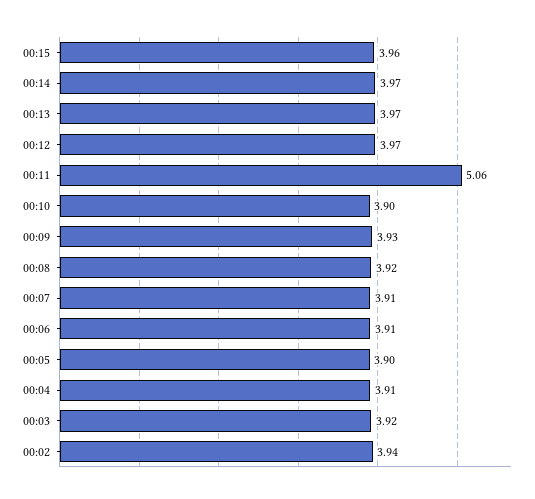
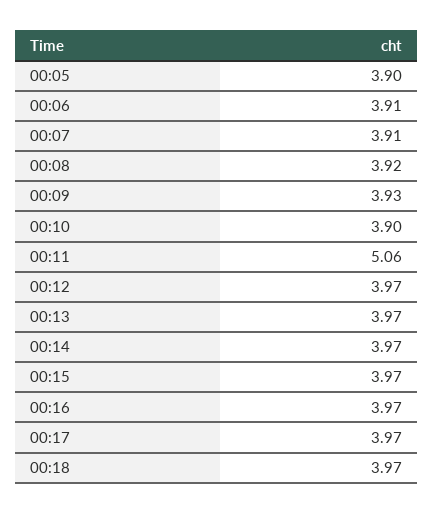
00:15: 3.96 -> 3.97
00:04: 3.91 -> none
00:03: 3.92 -> none
00:02: 3.94 -> none
00:16: none -> 3.97
00:17: none -> 3.97
00:18: none -> 3.97

